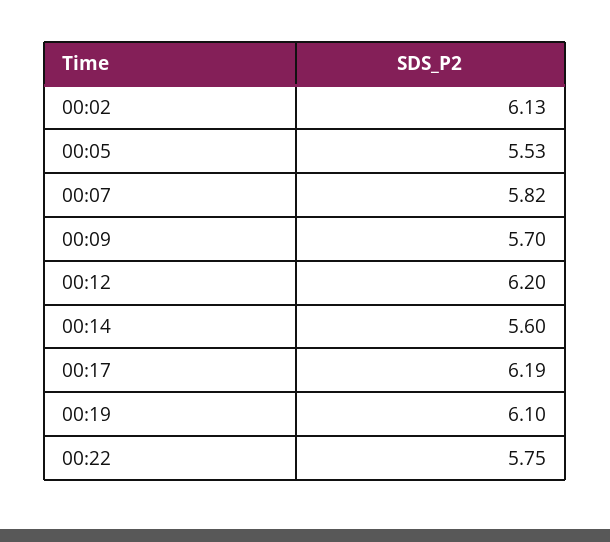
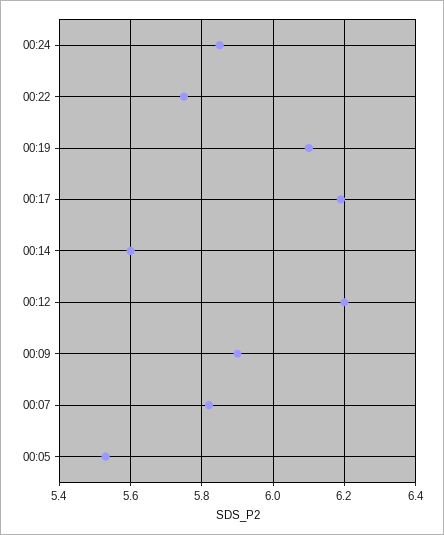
00:02: 6.13 -> none
00:09: 5.7 -> 5.9
00:24: none -> 5.85

